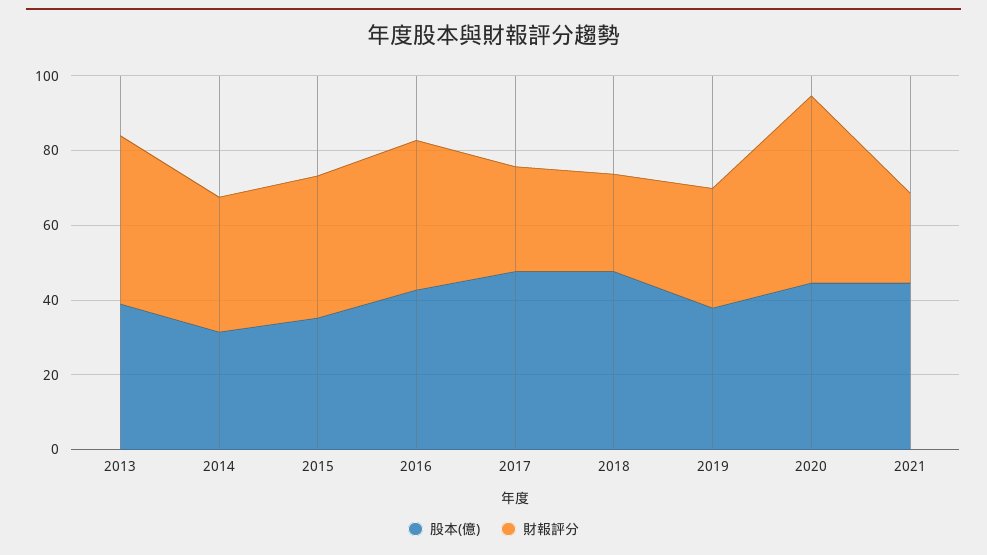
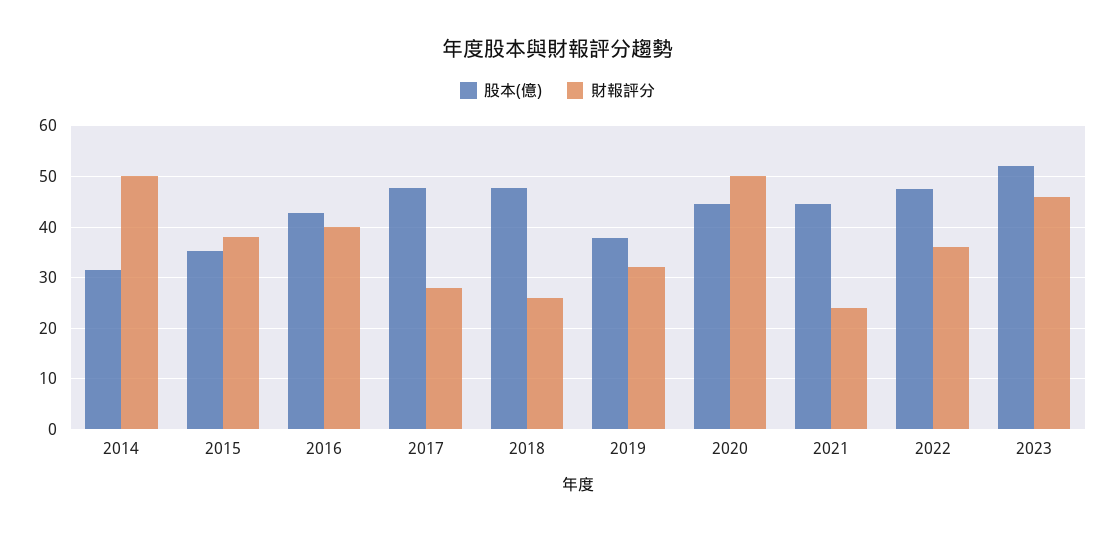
股本(億), 2013: 40 -> none
財報評分, 2013: 45 -> none
財報評分, 2014: 35 -> 50
股本(億), 2022: none -> 48
財報評分, 2022: none -> 36
股本(億), 2023: none -> 52
財報評分, 2023: none -> 46

